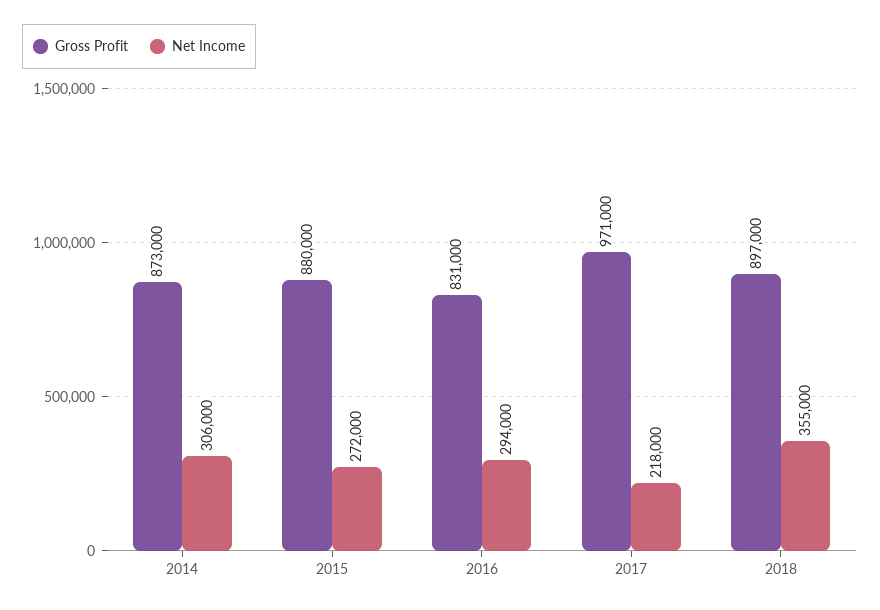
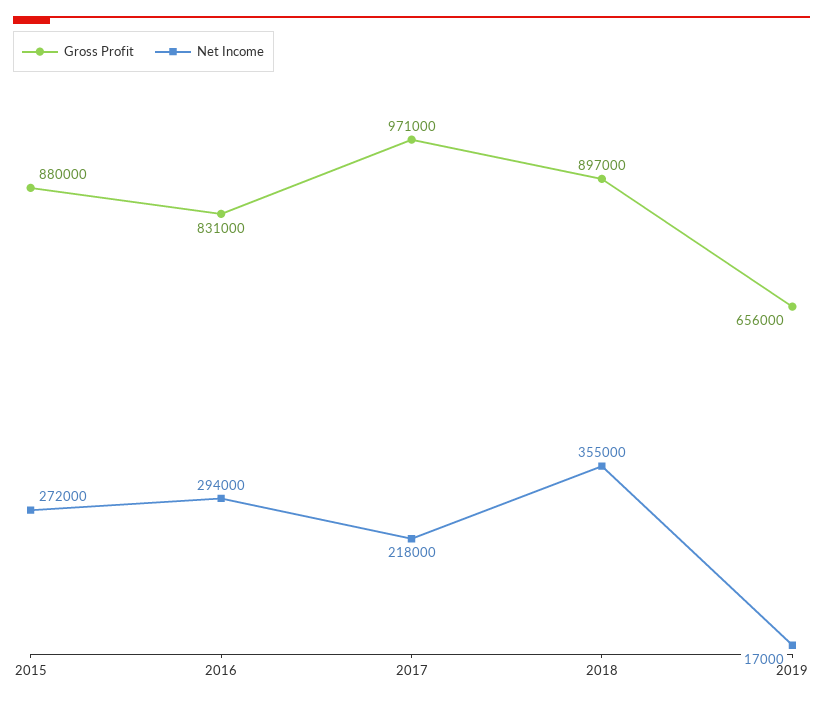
Gross Profit, 2014: 873000 -> none
Net Income, 2014: 306000 -> none
Gross Profit, 2019: none -> 656000
Net Income, 2019: none -> 17000

